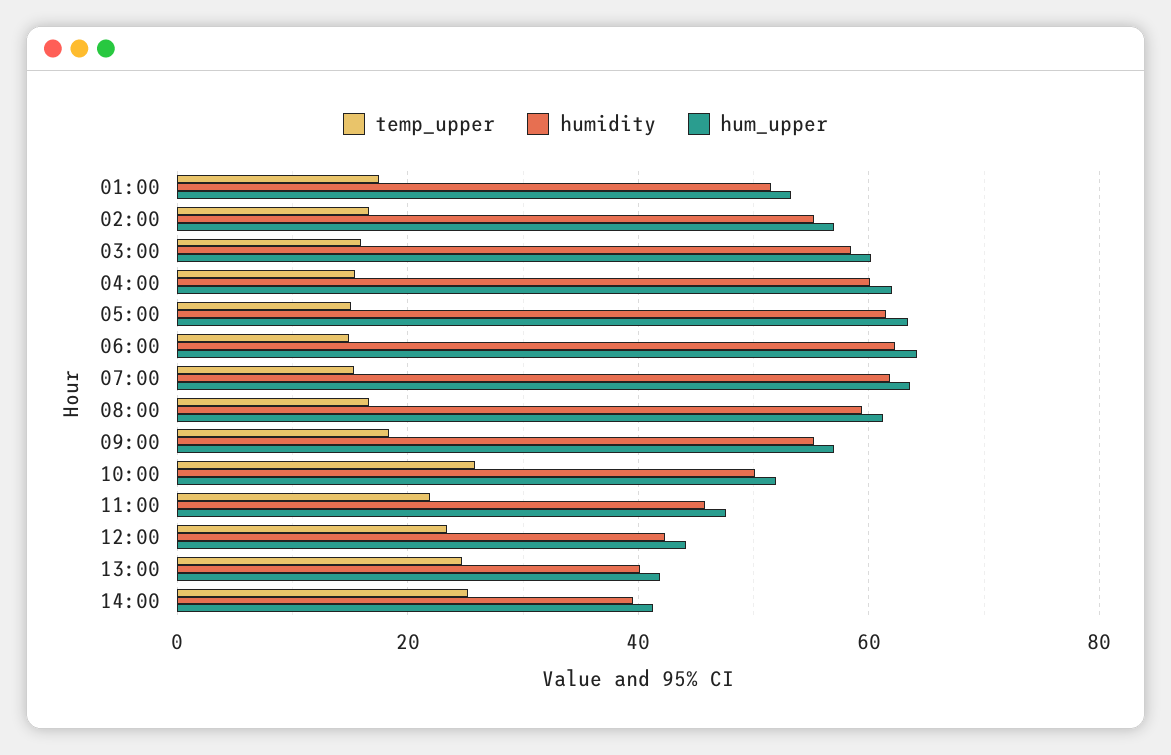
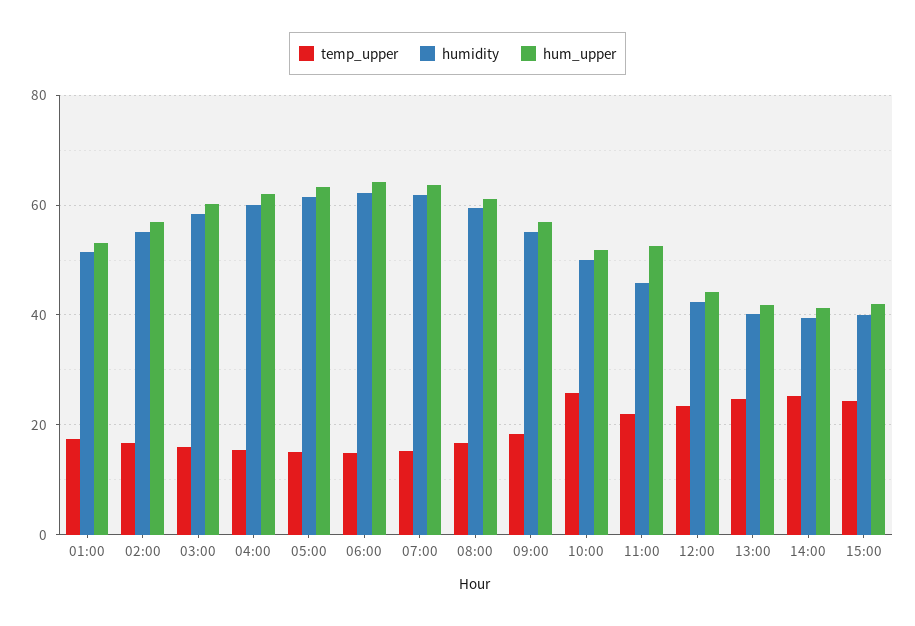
hum_upper, 11:00: 48 -> 52
temp_upper, 15:00: none -> 24
humidity, 15:00: none -> 40
hum_upper, 15:00: none -> 42

